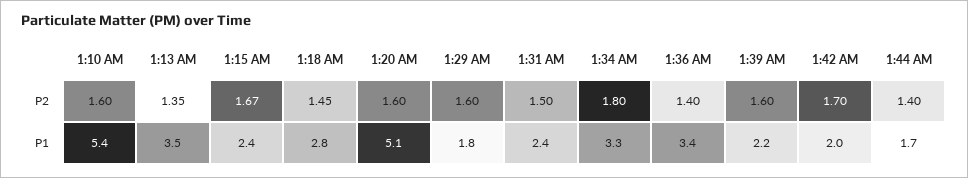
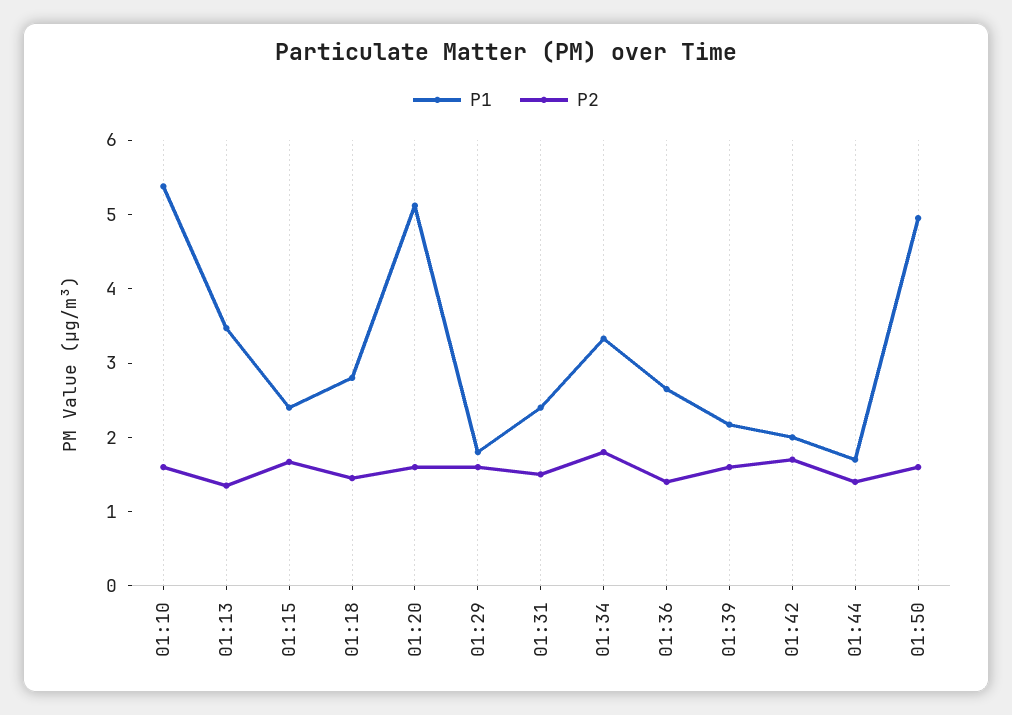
P1, 1:36 AM: 3.4 -> 2.6
P1, 01:50: none -> 5
P2, 01:50: none -> 1.6

